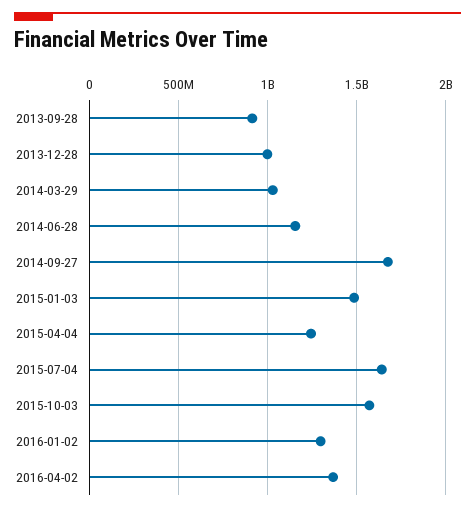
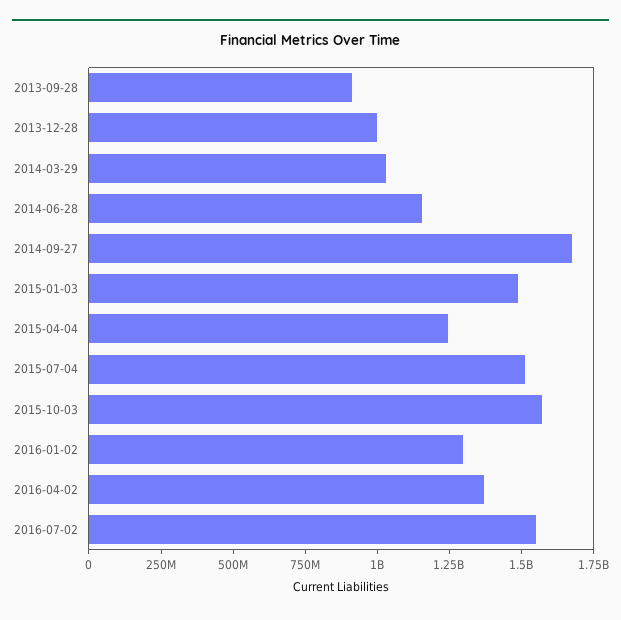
2015-07-04: 1650000000 -> 1500000000
2016-07-02: none -> 1550000000

